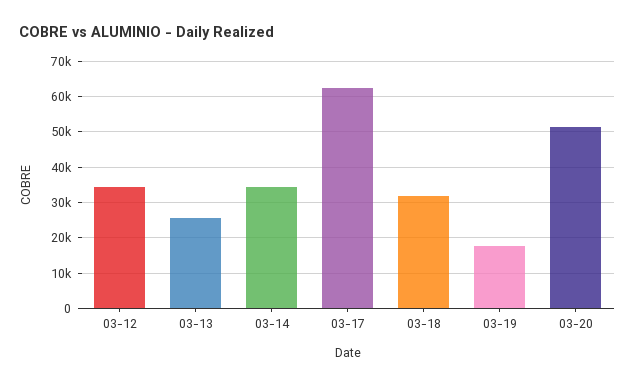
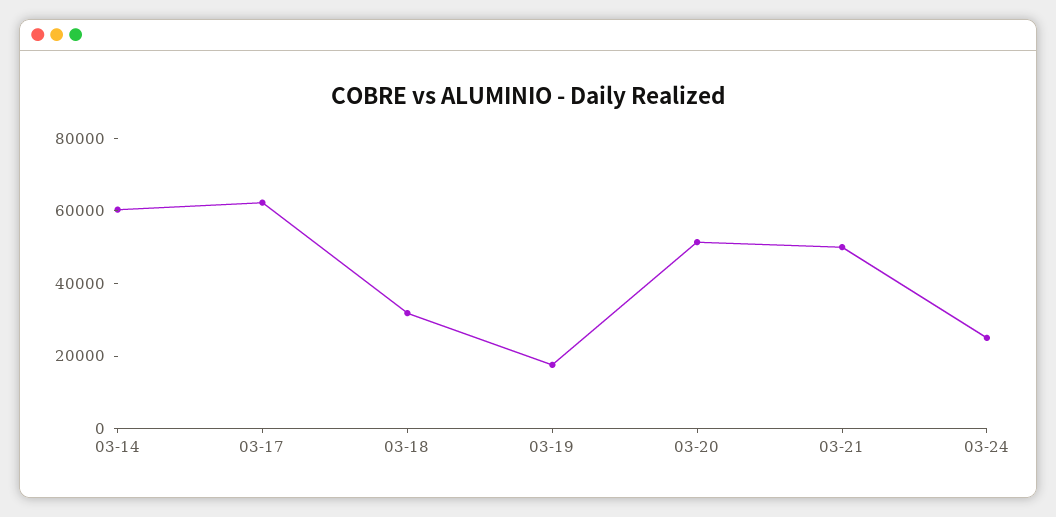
03-12: 34000 -> none
03-13: 26000 -> none
03-14: 34000 -> 60000
03-21: none -> 50000
03-24: none -> 25000

